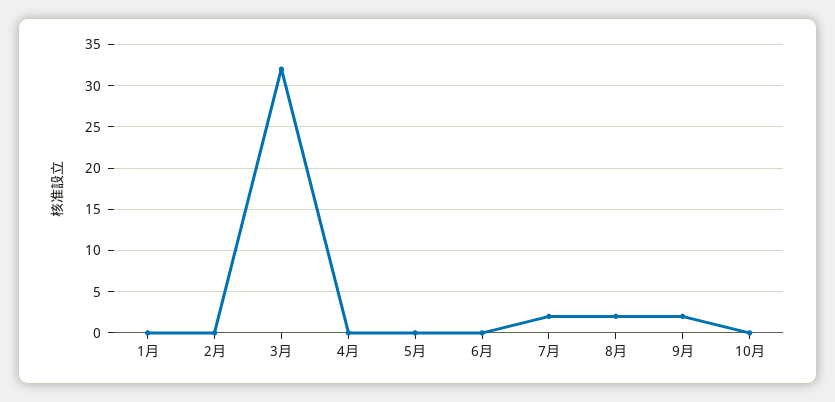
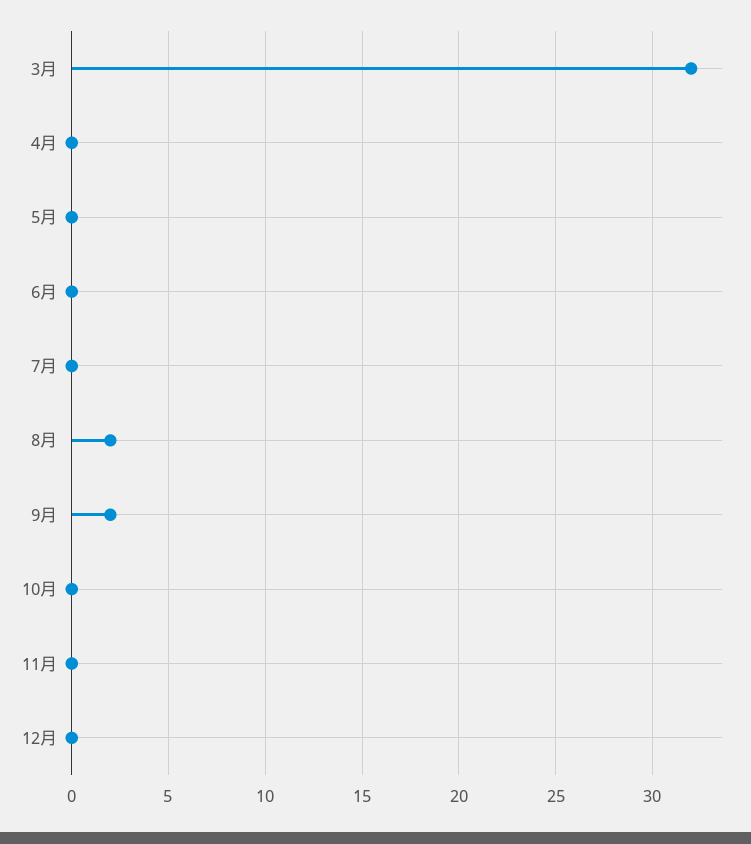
1月: 0 -> none
2月: 0 -> none
7月: 2 -> 0
11月: none -> 0
12月: none -> 0

